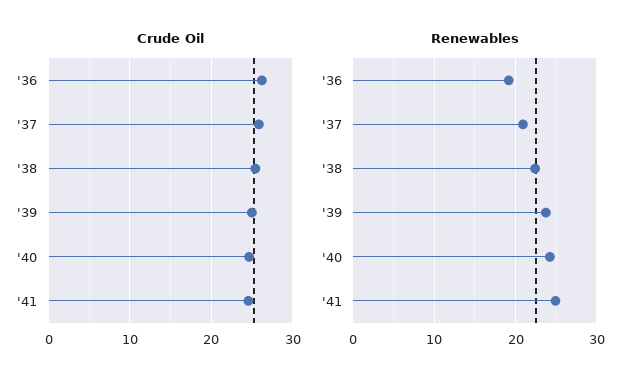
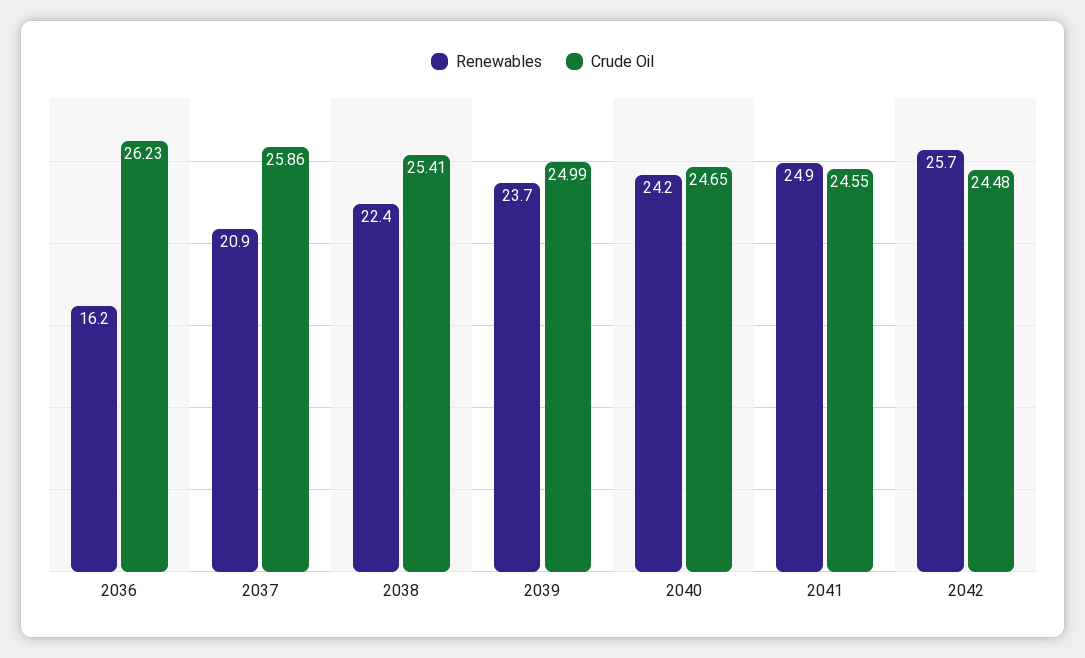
Renewables, '36: 19 -> 16.2
Renewables, 2042: none -> 25.7
Crude Oil, 2042: none -> 24.48

